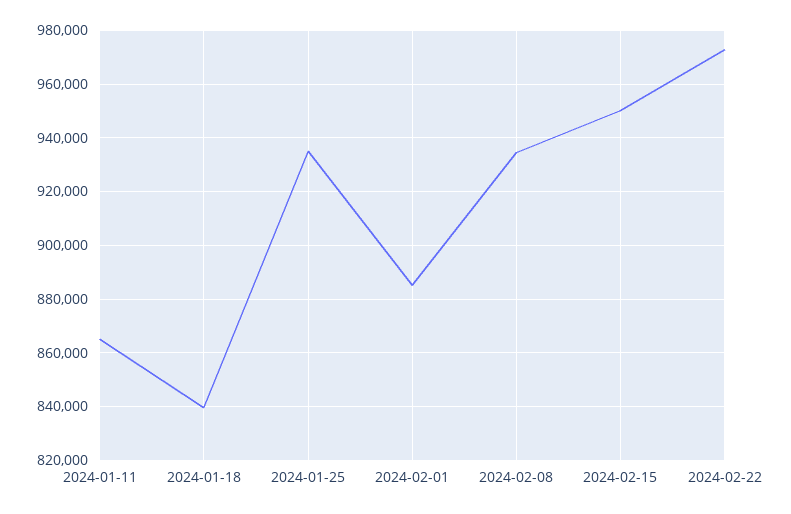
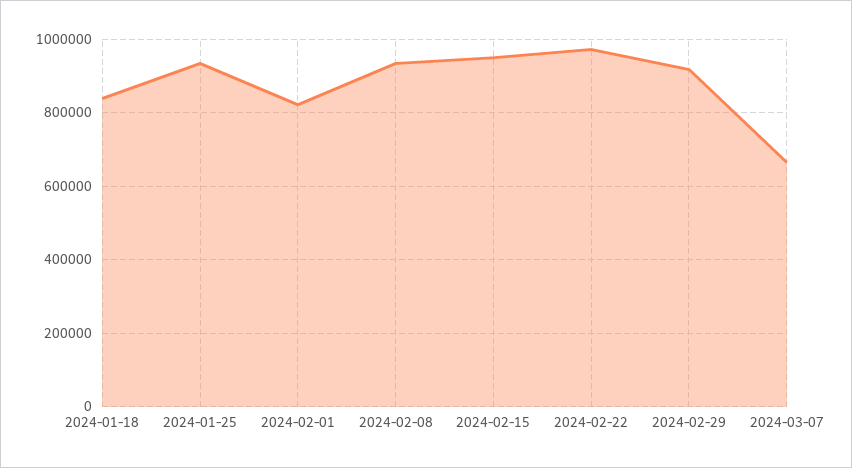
2024-01-11: 865000 -> none
2024-02-01: 885000 -> 820000
2024-02-29: none -> 920000
2024-03-07: none -> 660000

